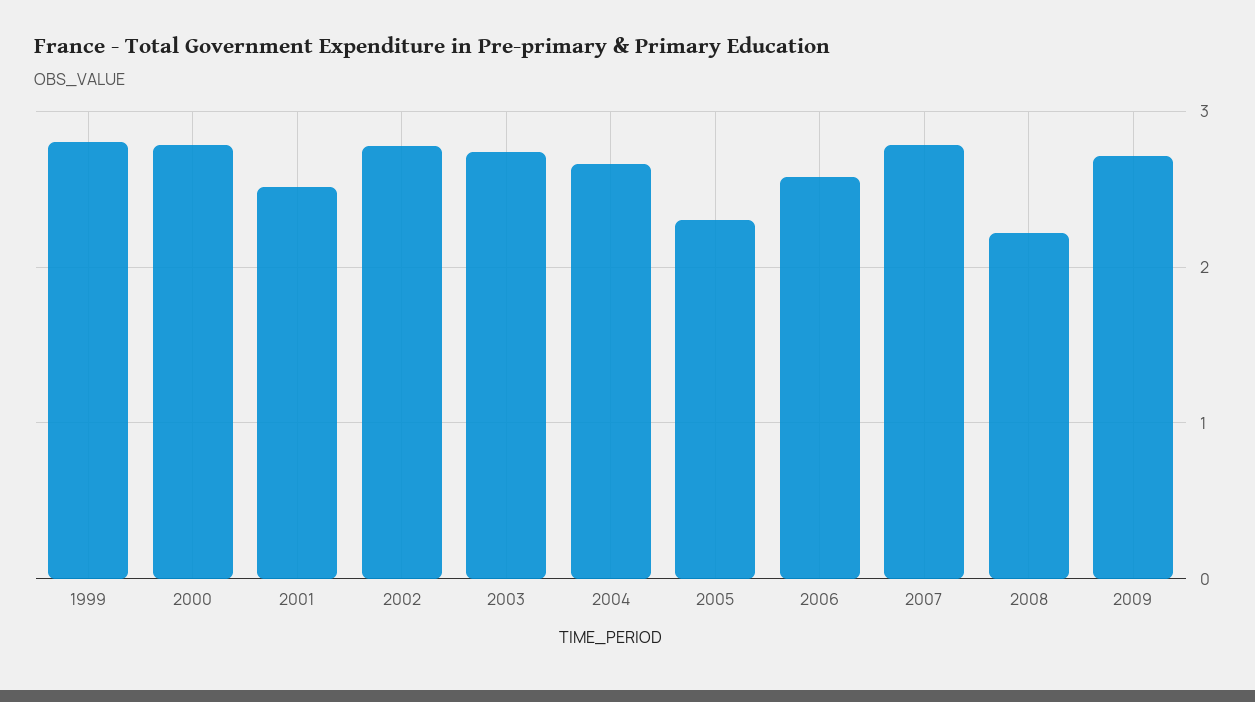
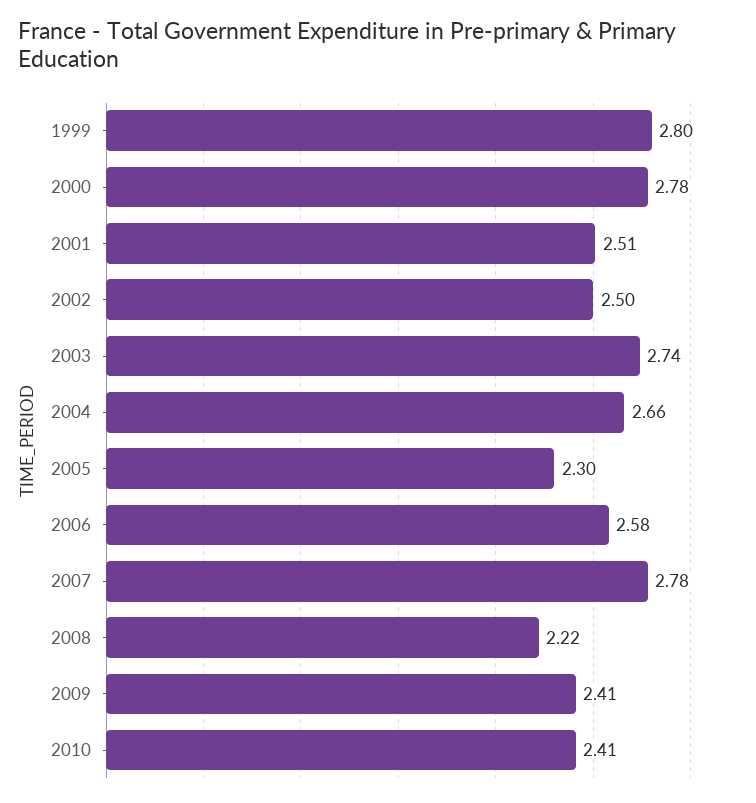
2002: 2.8 -> 2.5
2009: 2.7 -> 2.41
2010: none -> 2.41

